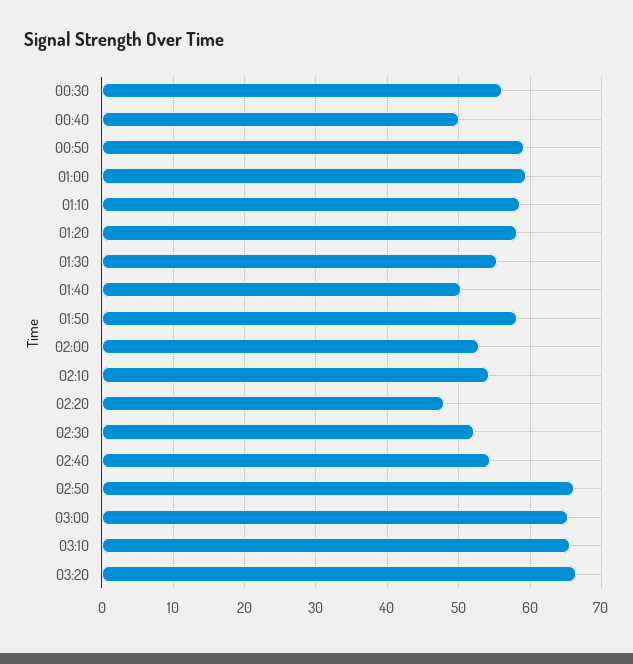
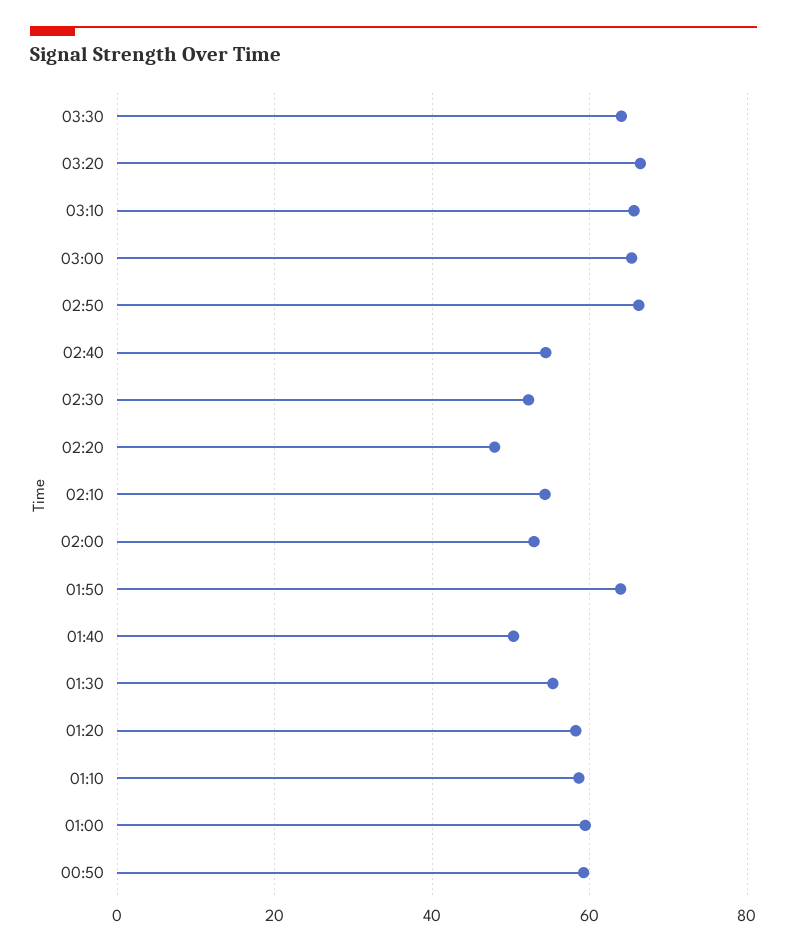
00:30: 56 -> none
00:40: 50 -> none
01:50: 58 -> 64
03:30: none -> 64

